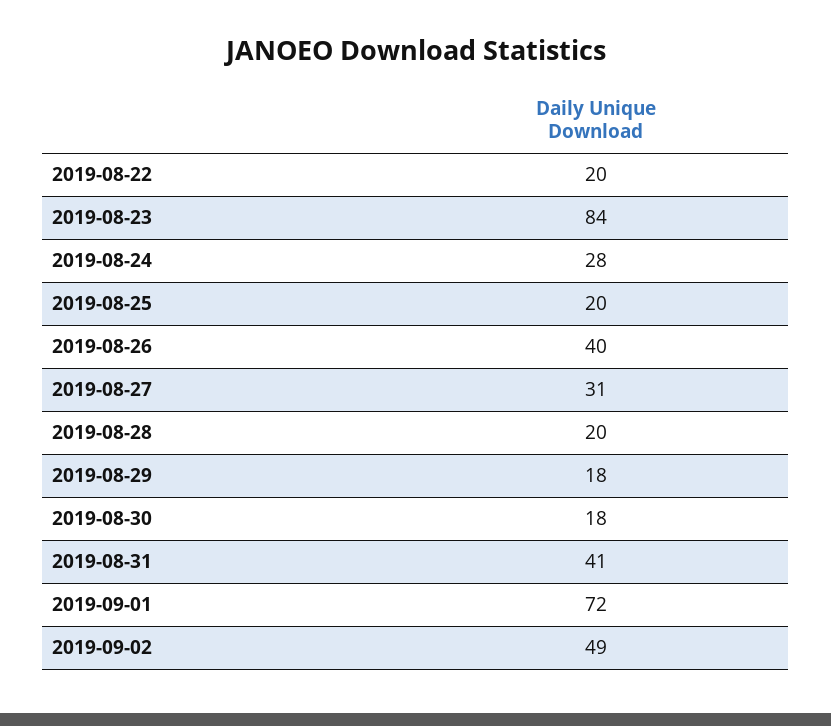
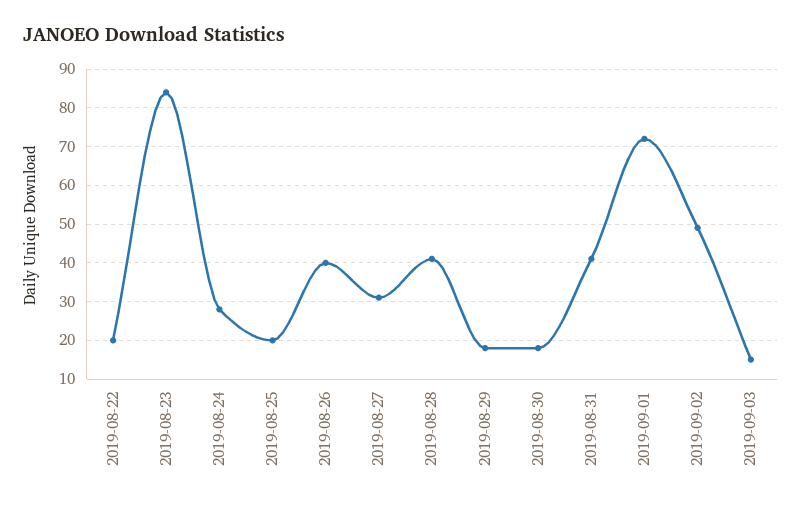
2019-08-28: 20 -> 40
2019-09-03: none -> 15

